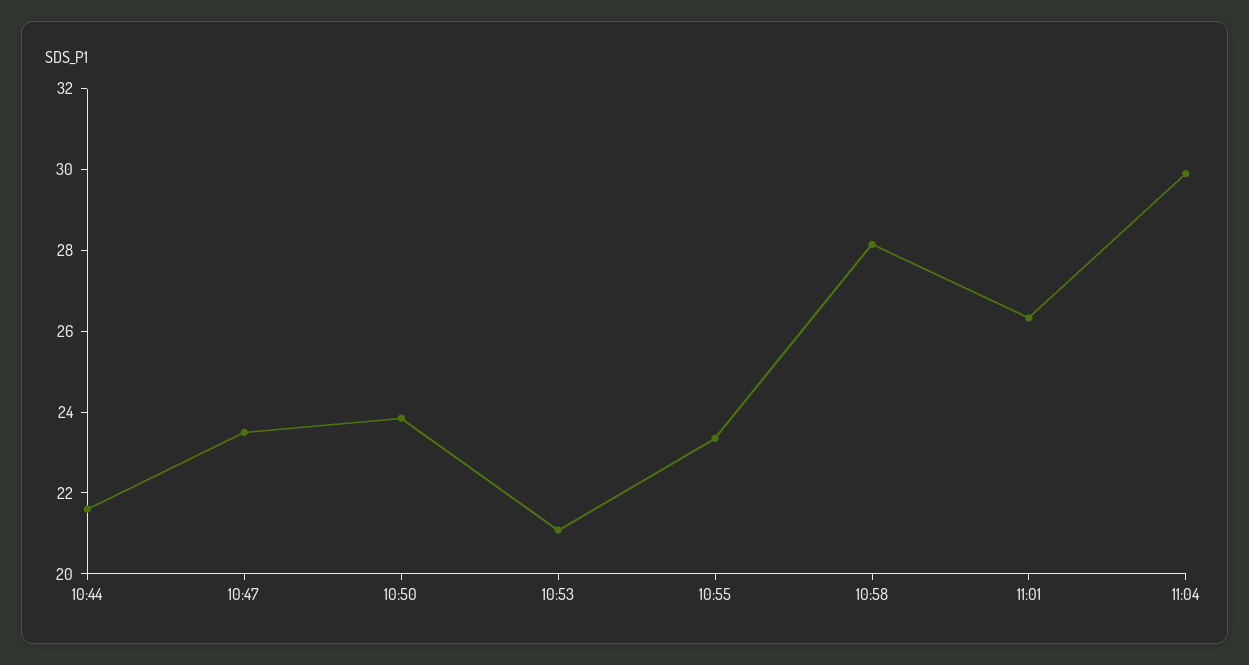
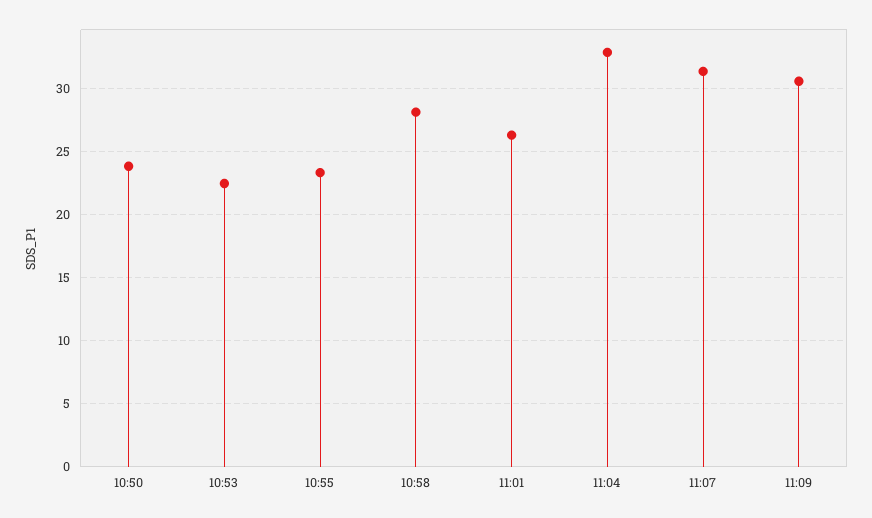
10:44: 21.5 -> none
10:47: 23.5 -> none
10:53: 21 -> 22.5
11:04: 30 -> 33
11:07: none -> 31.5
11:09: none -> 30.5

